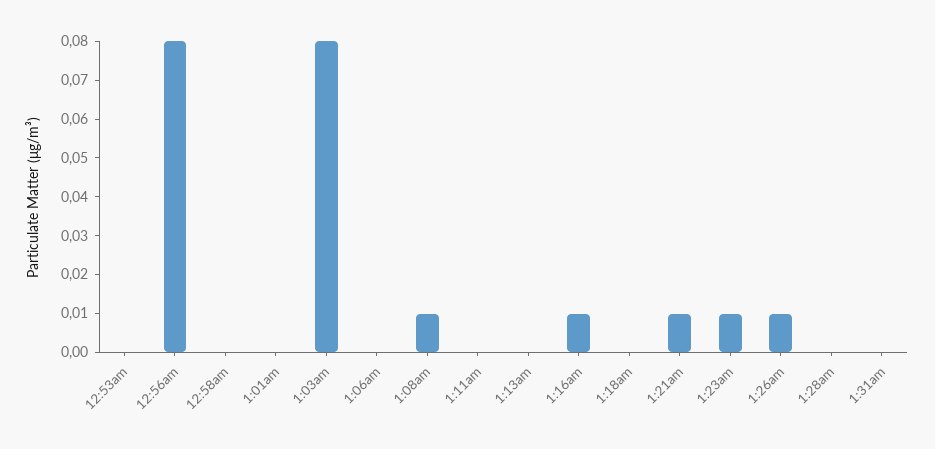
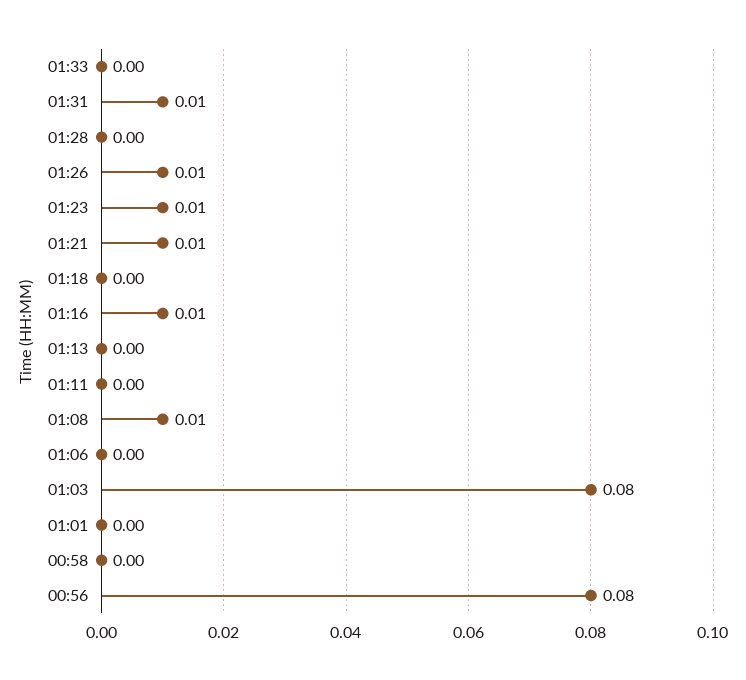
12:53am: 0 -> none
1:31am: 0 -> 0.01
01:33: none -> 0

